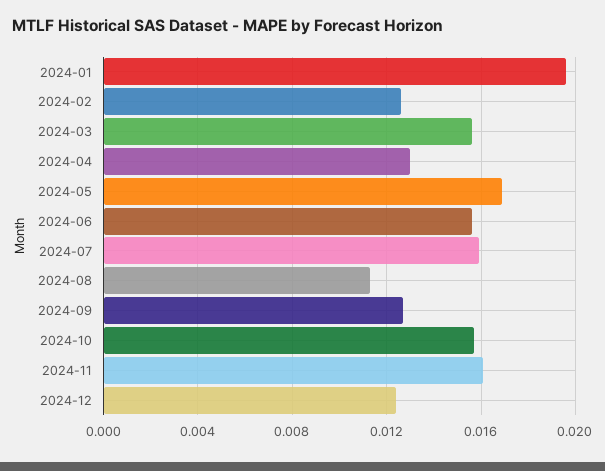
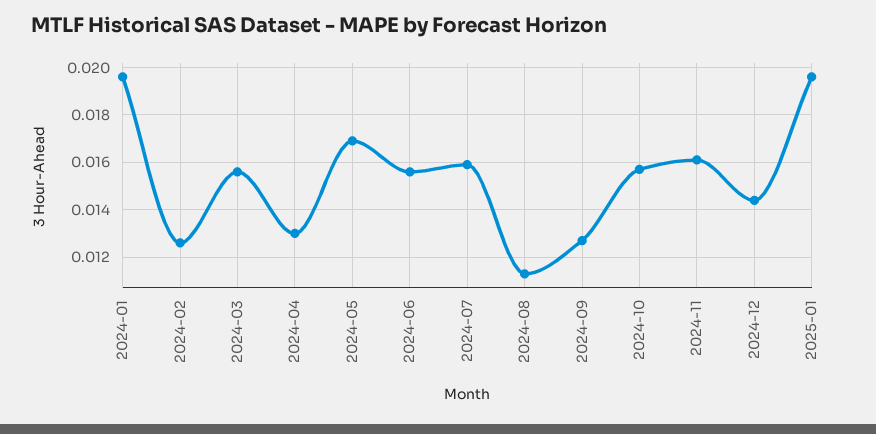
2024-12: 0.0125 -> 0.0145
2025-01: none -> 0.0195

